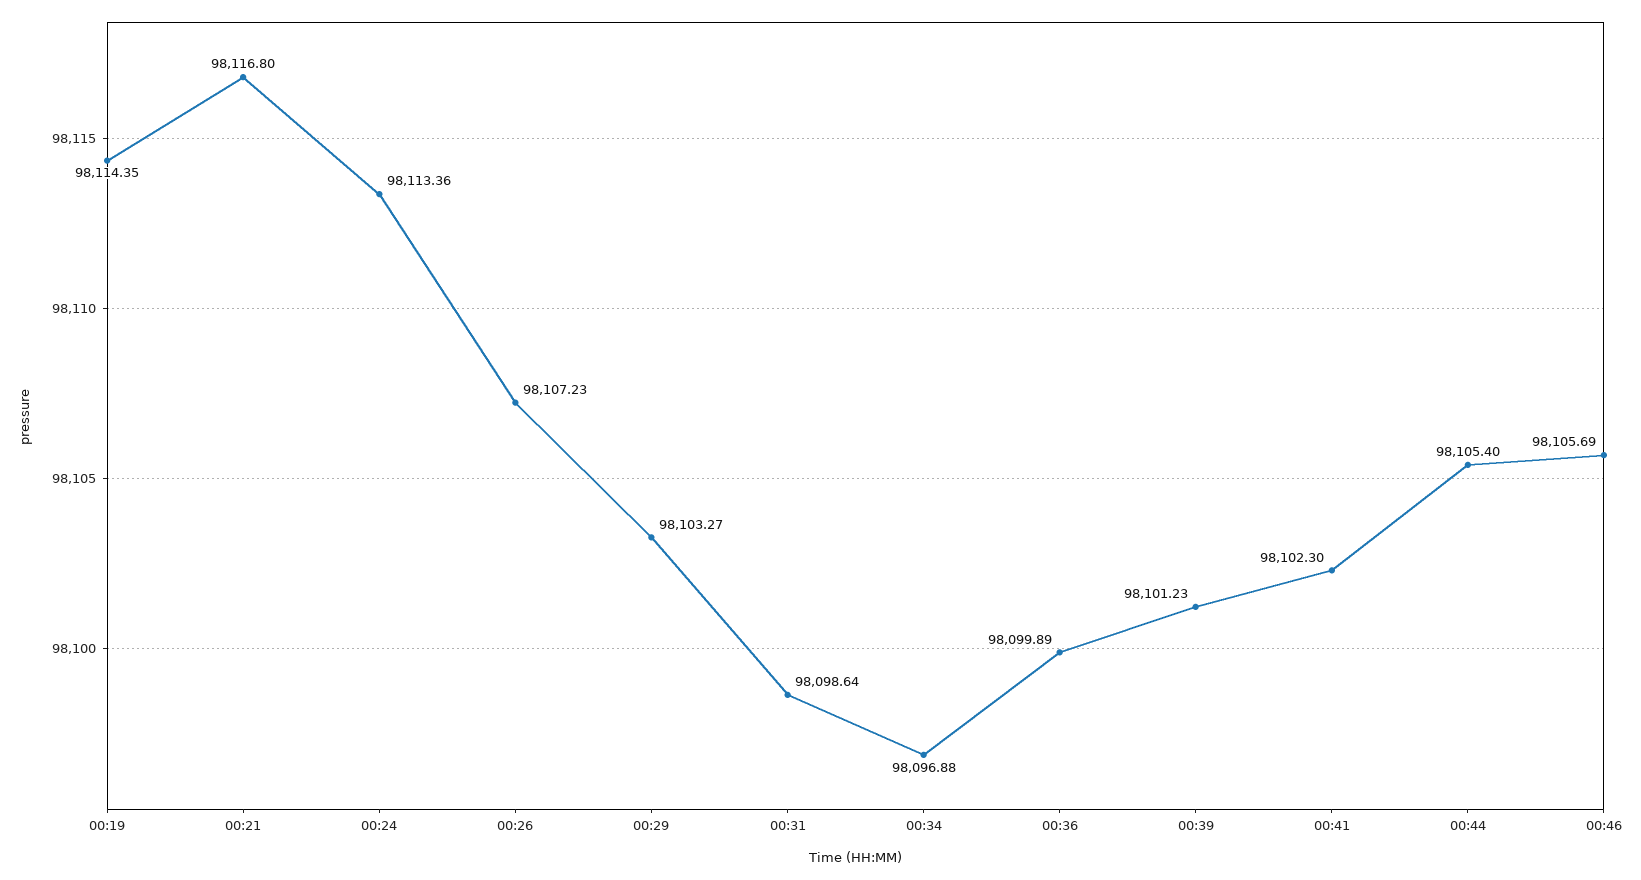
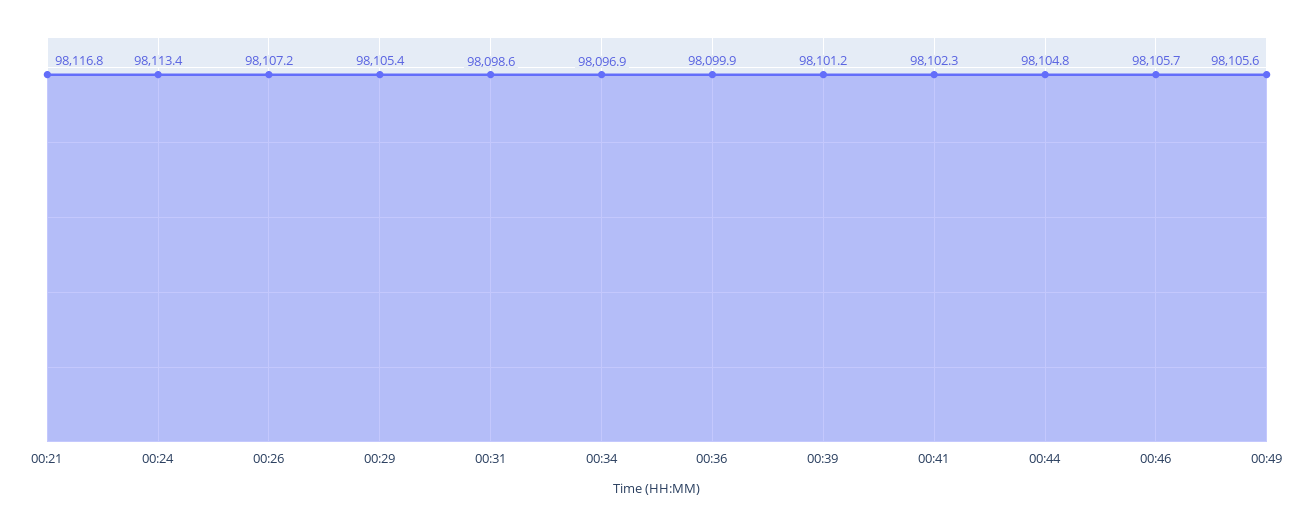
00:19: 98114.35 -> none
00:29: 98103.27 -> 98105.4
00:44: 98105.4 -> 98104.8
00:49: none -> 98105.6

